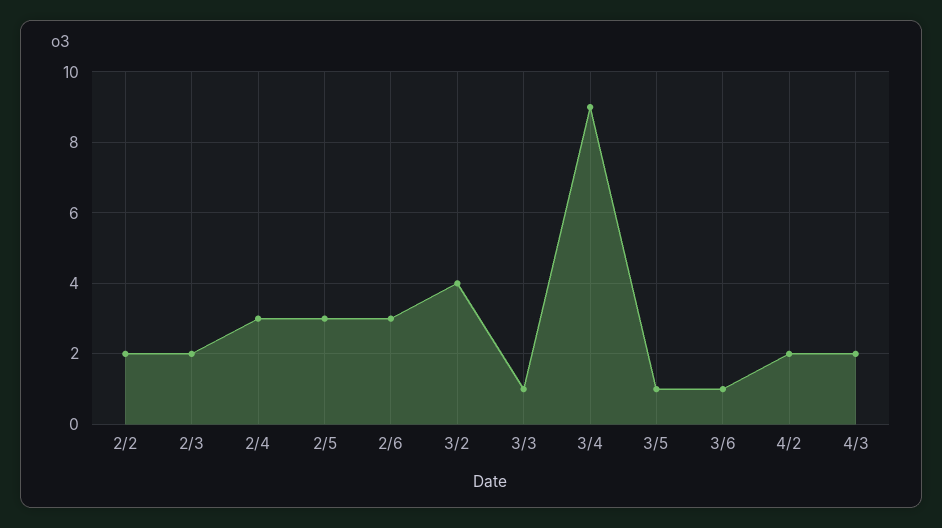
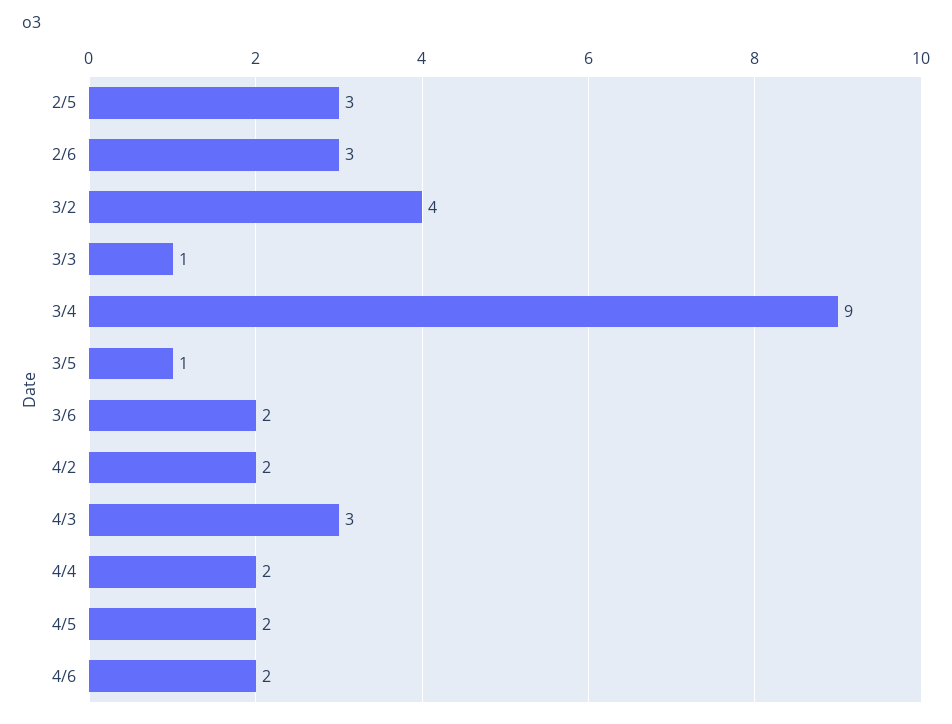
2/2: 2 -> none
2/3: 2 -> none
2/4: 3 -> none
3/6: 1 -> 2
4/3: 2 -> 3
4/4: none -> 2
4/5: none -> 2
4/6: none -> 2

